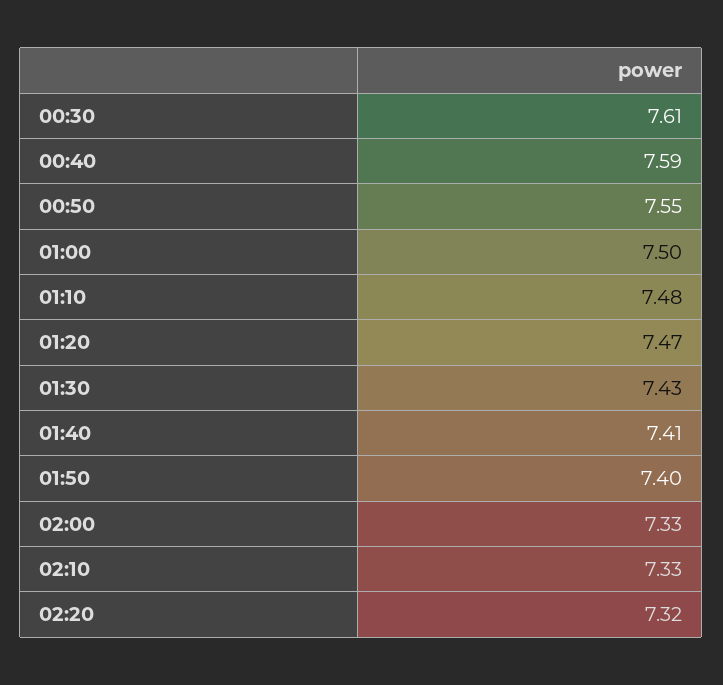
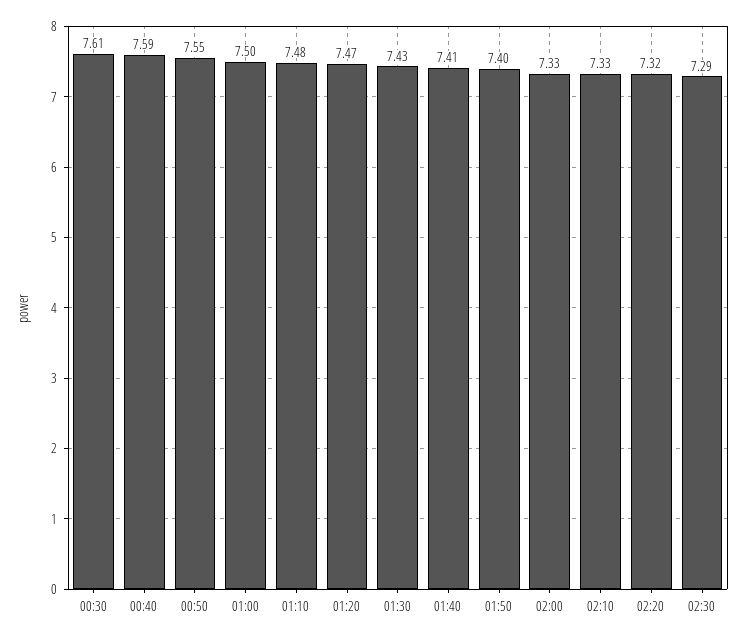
02:30: none -> 7.29

